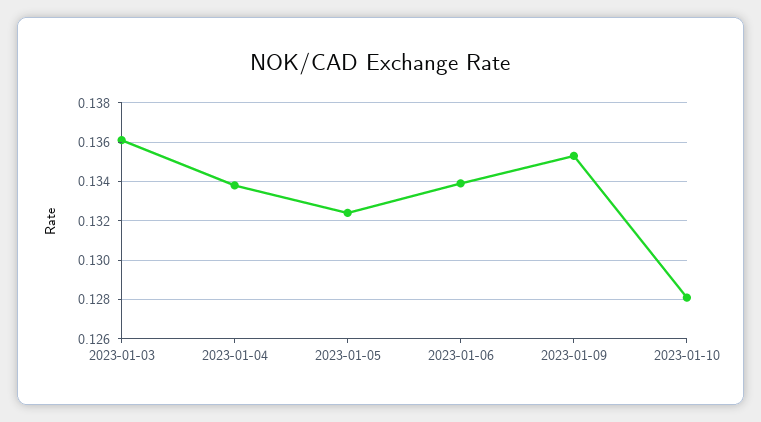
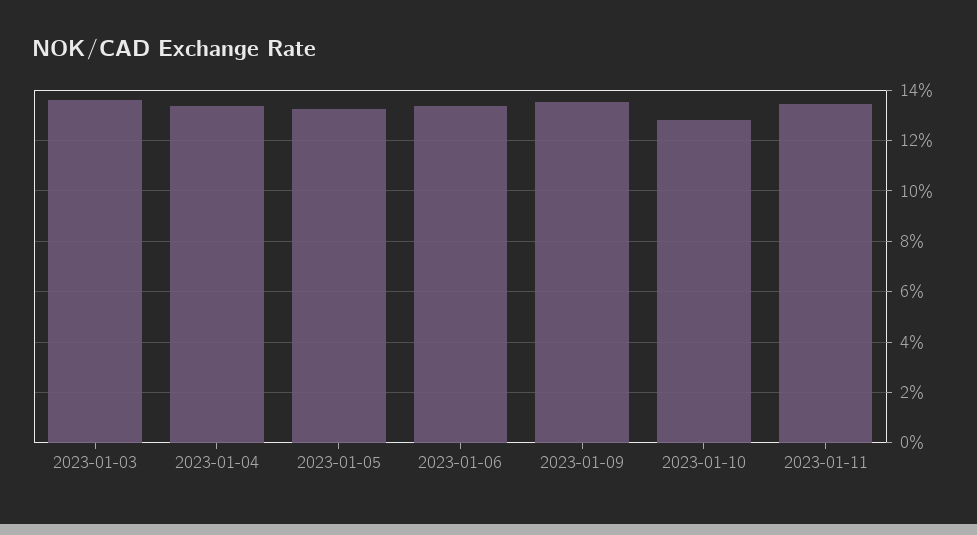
2023-01-11: none -> 0.135

